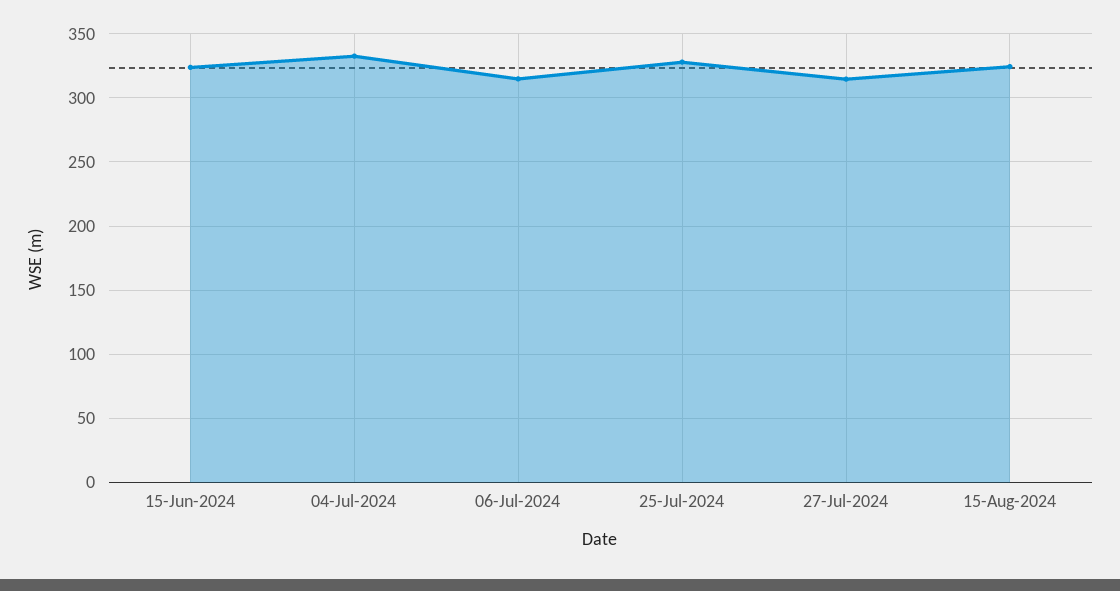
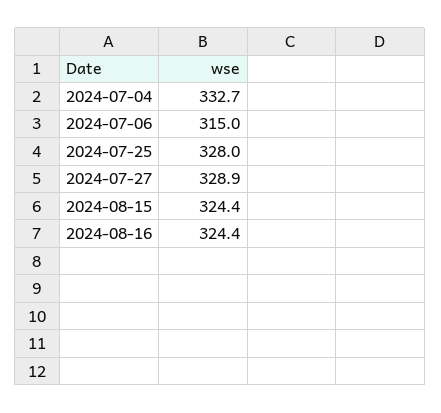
15-Jun-2024: 325 -> none
27-Jul-2024: 315 -> 328.9
2024-08-16: none -> 324.4

